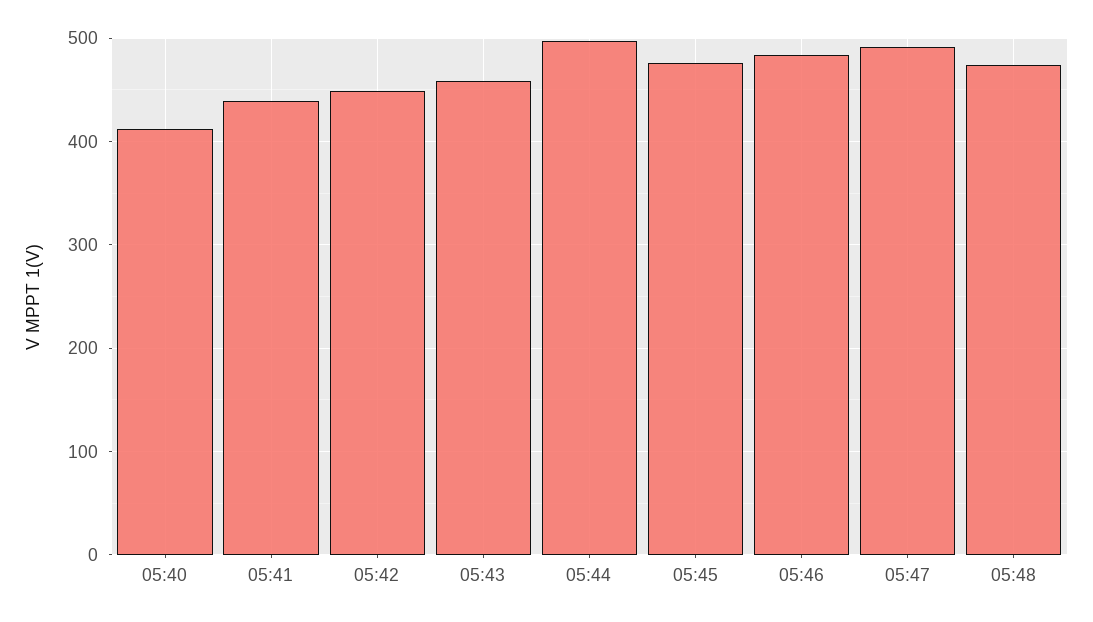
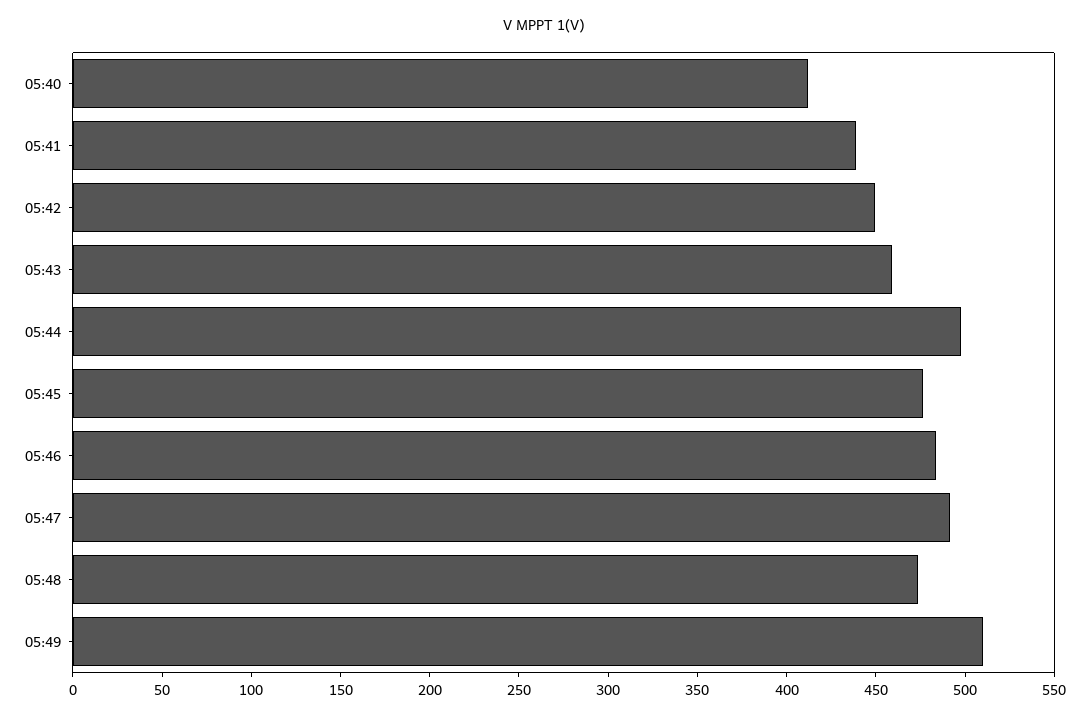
05:49: none -> 510

